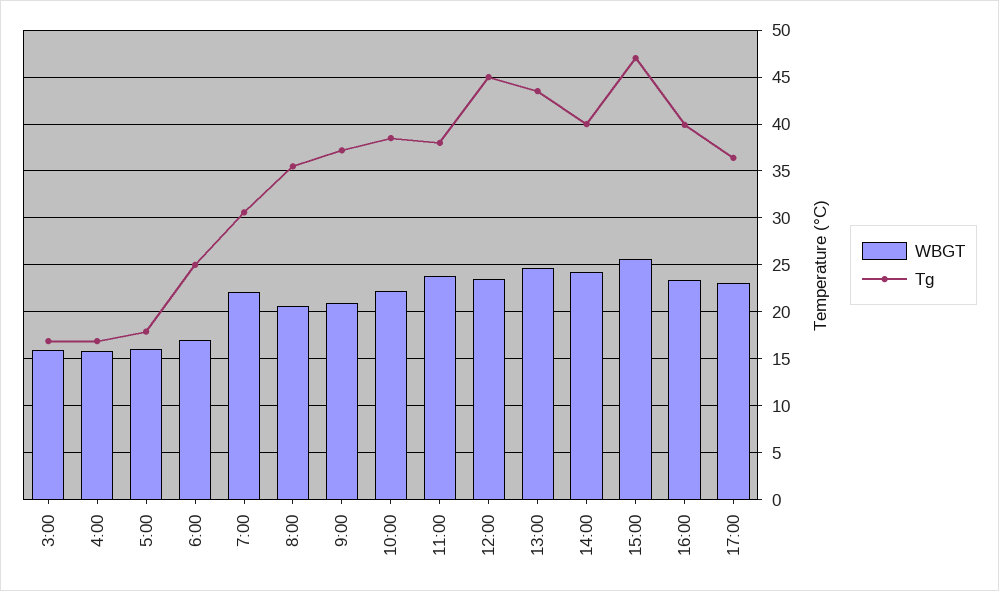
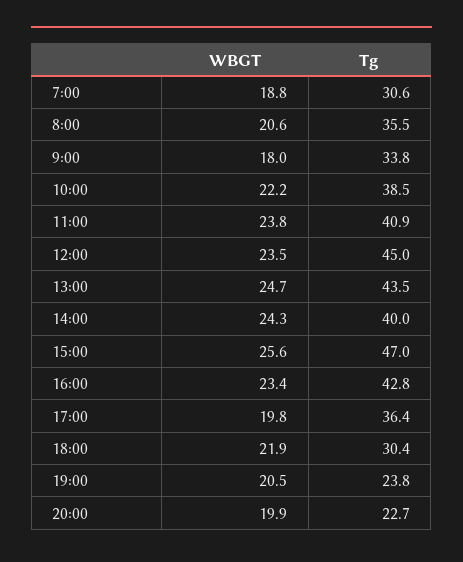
WBGT, 3:00: 16 -> none
Tg, 3:00: 17 -> none
WBGT, 4:00: 16 -> none
Tg, 4:00: 17 -> none
WBGT, 5:00: 16 -> none
Tg, 5:00: 18 -> none
WBGT, 6:00: 17 -> none
Tg, 6:00: 25 -> none
WBGT, 7:00: 22 -> 18.8
WBGT, 9:00: 21 -> 18
Tg, 9:00: 37 -> 33.8
Tg, 11:00: 38 -> 40.9
Tg, 16:00: 40 -> 42.8
WBGT, 17:00: 23 -> 19.8
WBGT, 18:00: none -> 21.9
Tg, 18:00: none -> 30.4
WBGT, 19:00: none -> 20.5
Tg, 19:00: none -> 23.8
WBGT, 20:00: none -> 19.9
Tg, 20:00: none -> 22.7

